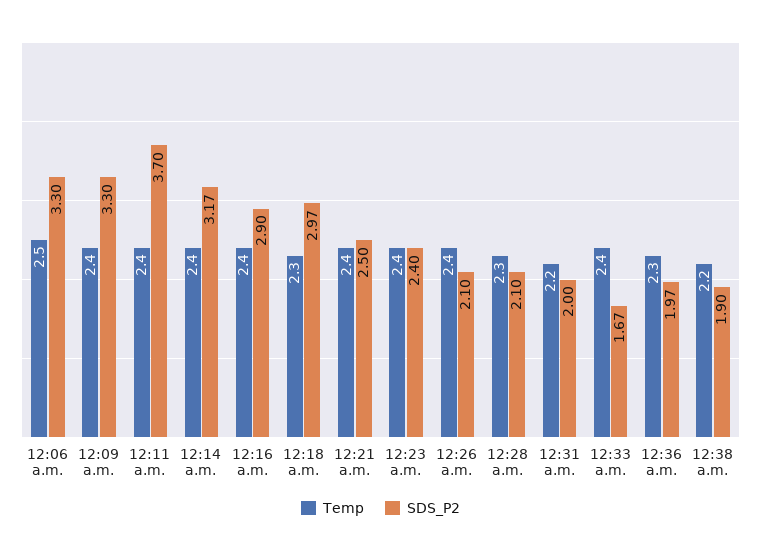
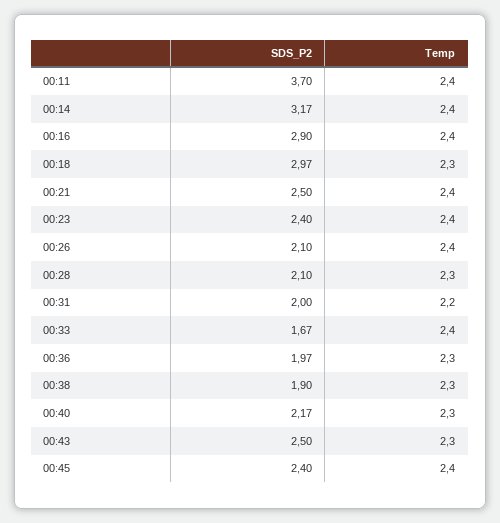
Temp, 12:06 a.m.: 2.5 -> none
SDS_P2, 12:06 a.m.: 3.3 -> none
Temp, 12:09 a.m.: 2.4 -> none
SDS_P2, 12:09 a.m.: 3.3 -> none
Temp, 12:38 a.m.: 2.2 -> 2.3
SDS_P2, 00:40: none -> 2.17
Temp, 00:40: none -> 2.3
SDS_P2, 00:43: none -> 2.5
Temp, 00:43: none -> 2.3
SDS_P2, 00:45: none -> 2.4
Temp, 00:45: none -> 2.4

